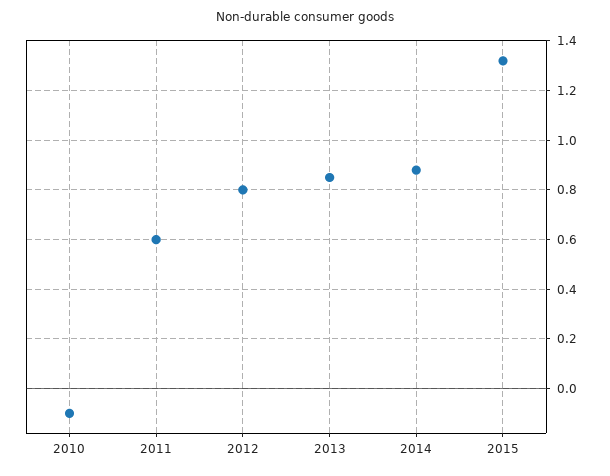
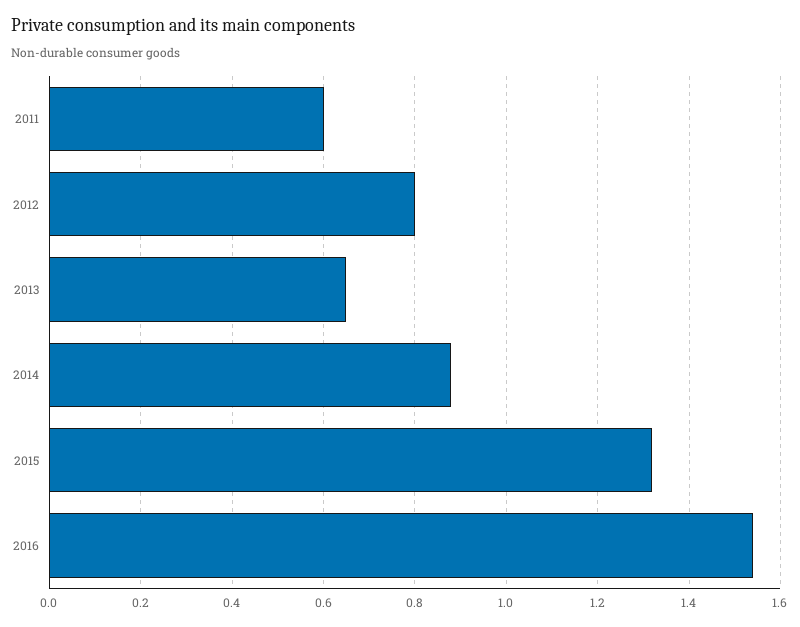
2010: -0.1 -> none
2013: 0.85 -> 0.65
2016: none -> 1.55

